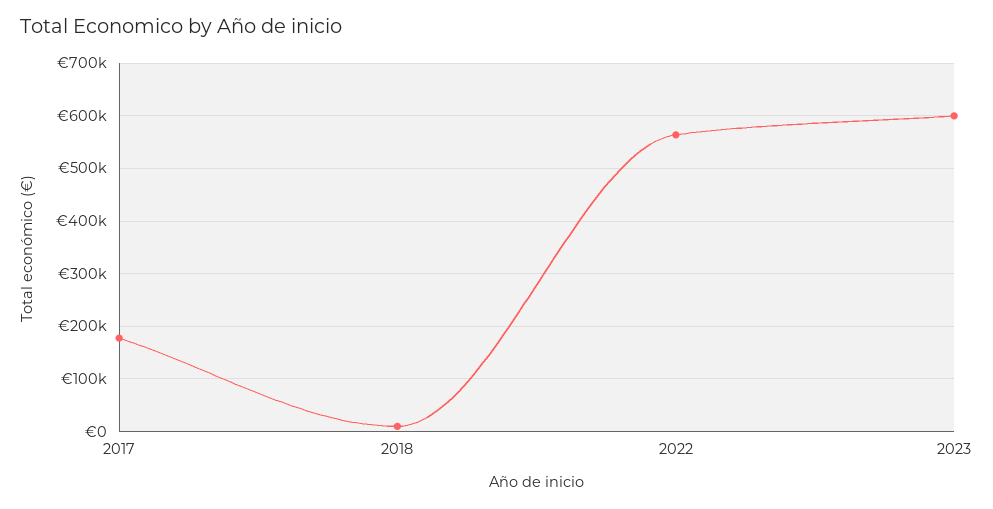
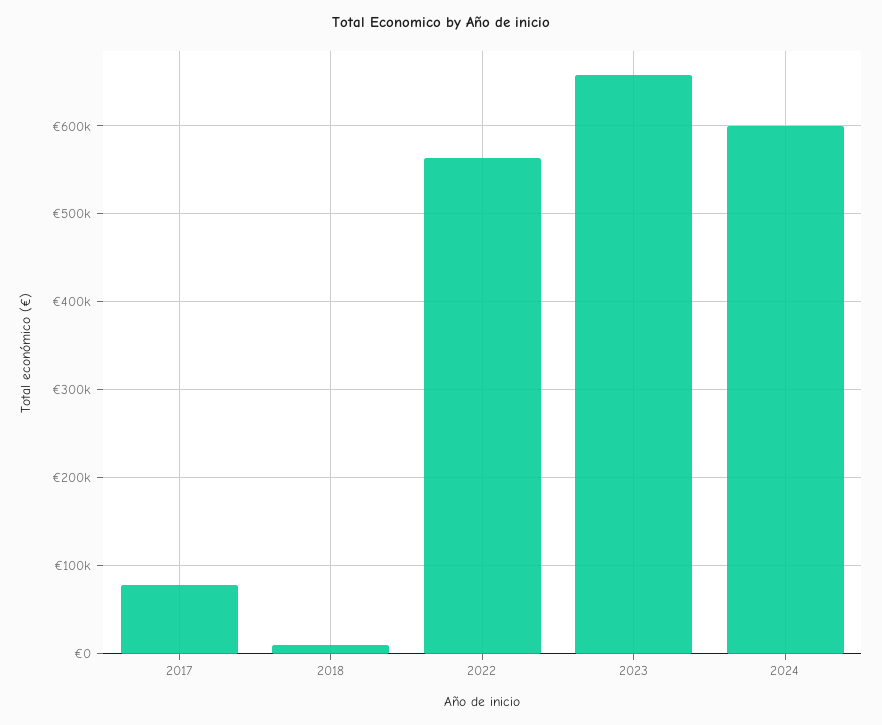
2017: 180000 -> 80000
2023: 600000 -> 660000
2024: none -> 600000

